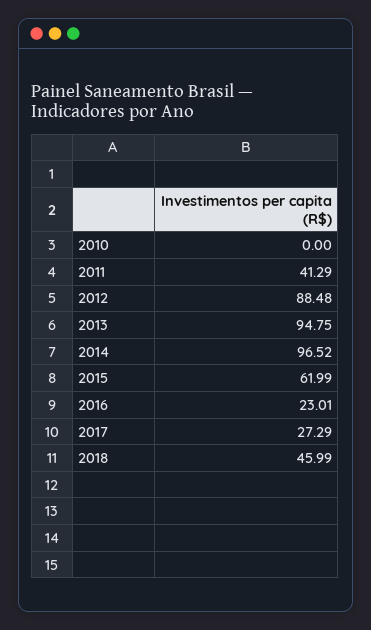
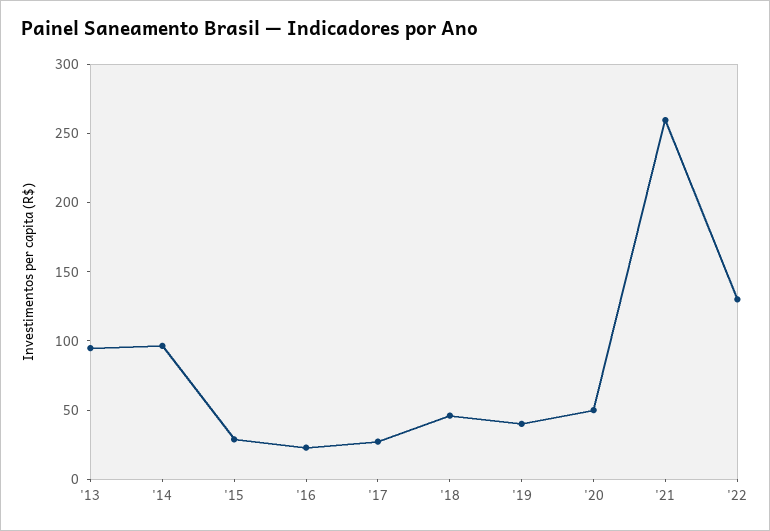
2010: 0 -> none
2011: 41.29 -> none
2012: 88.48 -> none
2015: 61.99 -> 30
'19: none -> 40
'20: none -> 50
'21: none -> 260
'22: none -> 130

